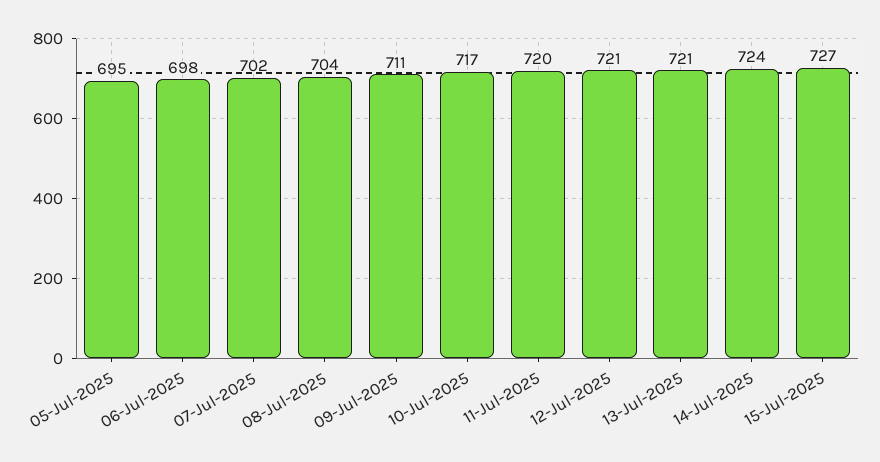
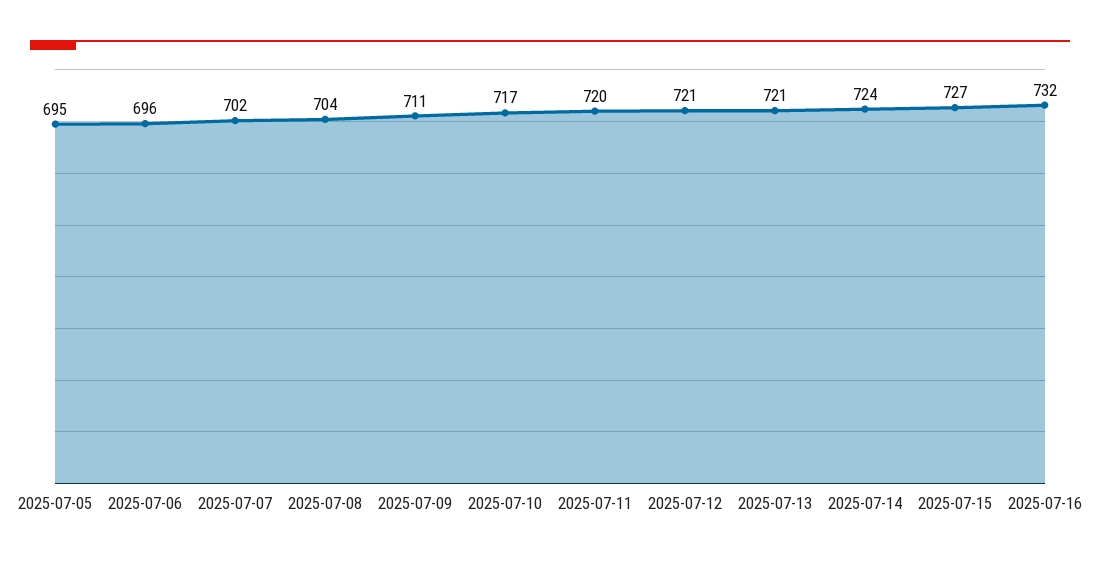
06-Jul-2025: 698 -> 696
2025-07-16: none -> 732

